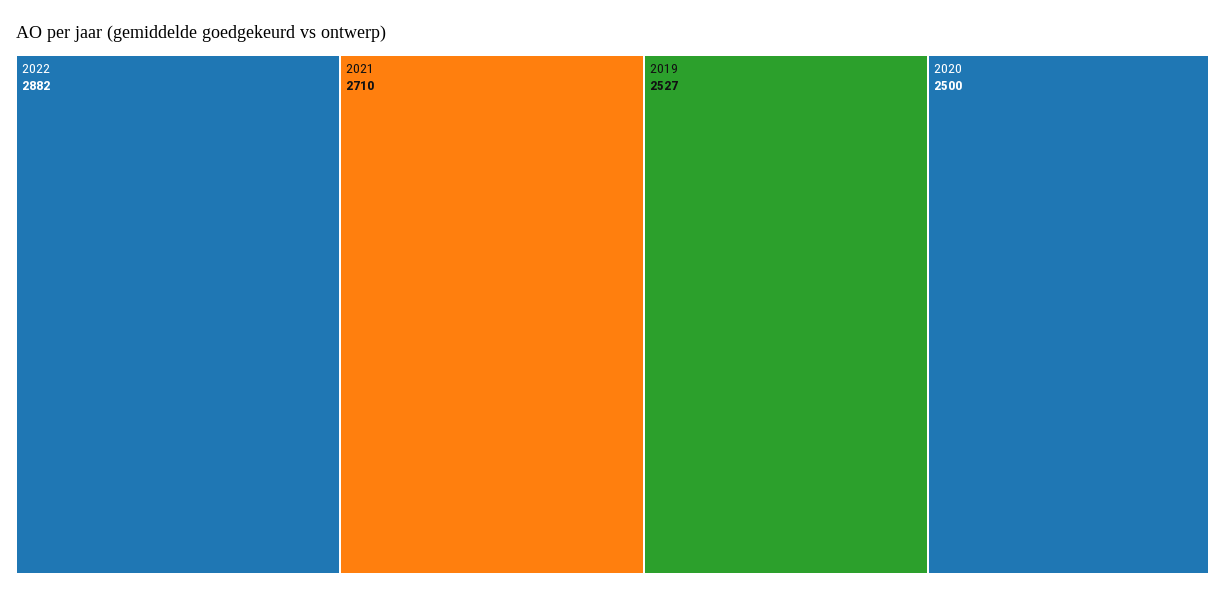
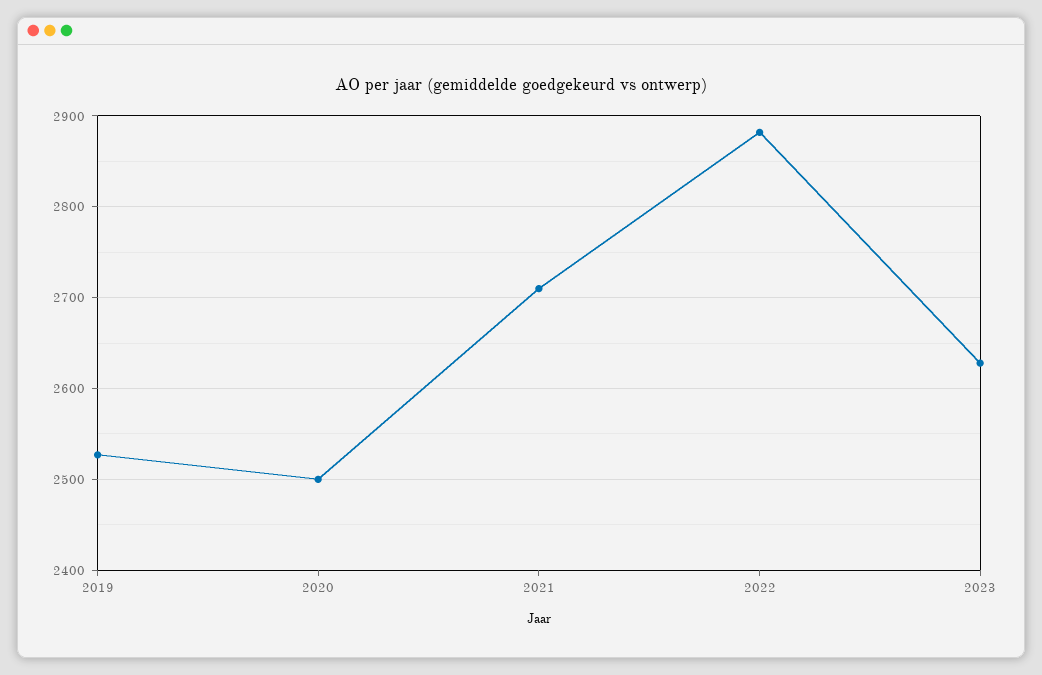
2023: none -> 2630

